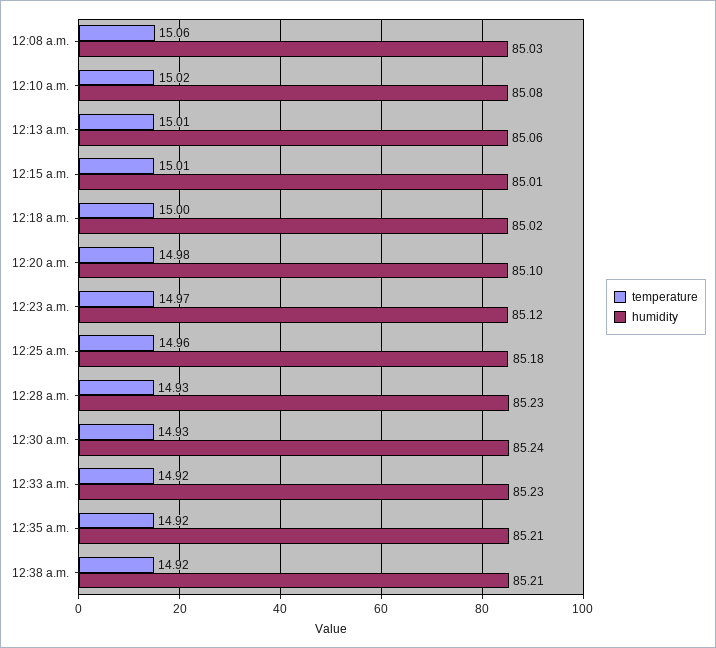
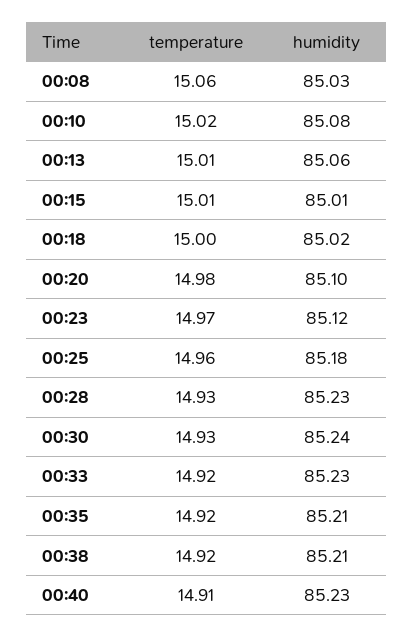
temperature, 00:40: none -> 14.91
humidity, 00:40: none -> 85.23

